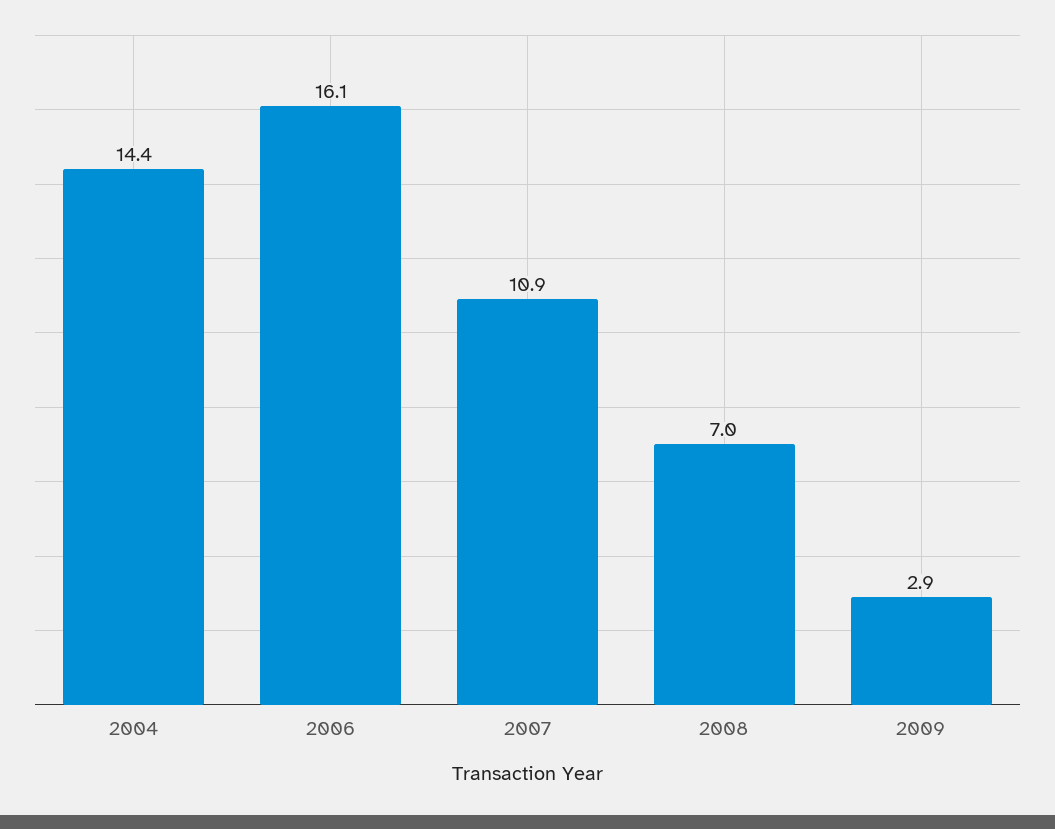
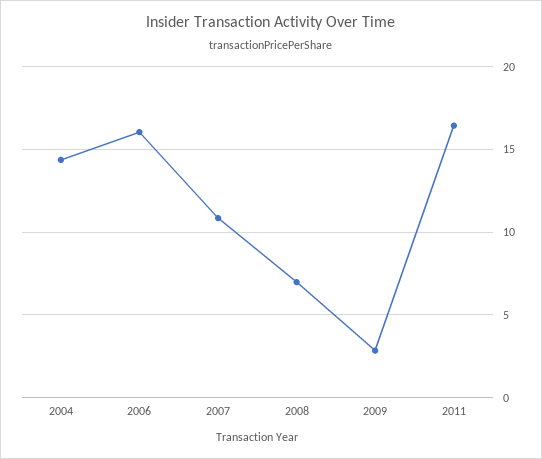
2011: none -> 16.5

